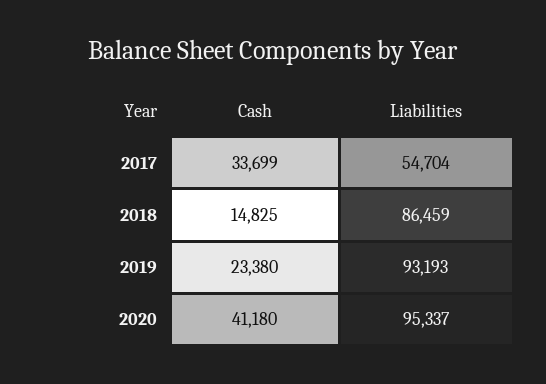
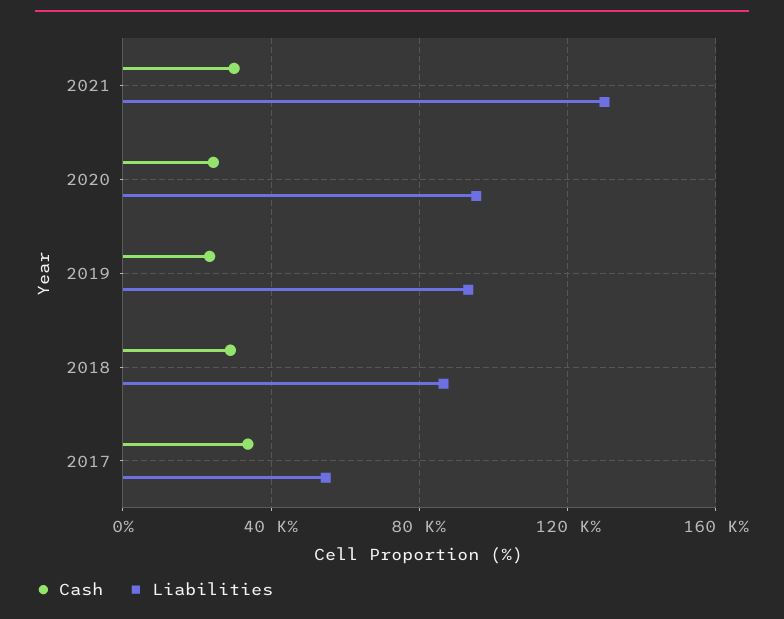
Cash, 2018: 14825 -> 30000
Cash, 2020: 41180 -> 25000
Cash, 2021: none -> 30000
Liabilities, 2021: none -> 130000

